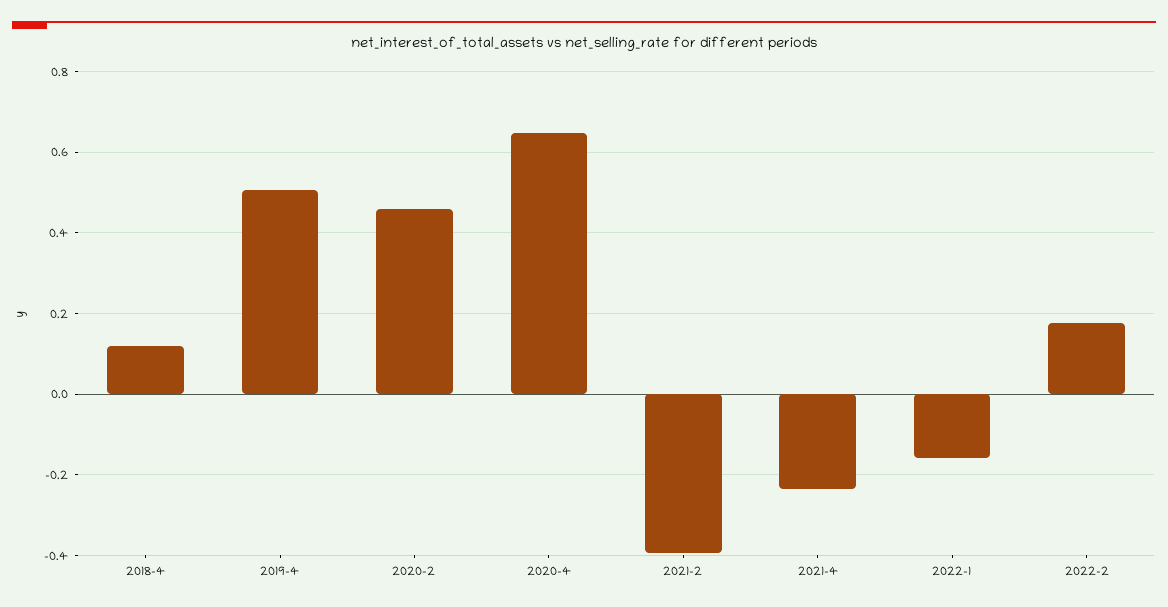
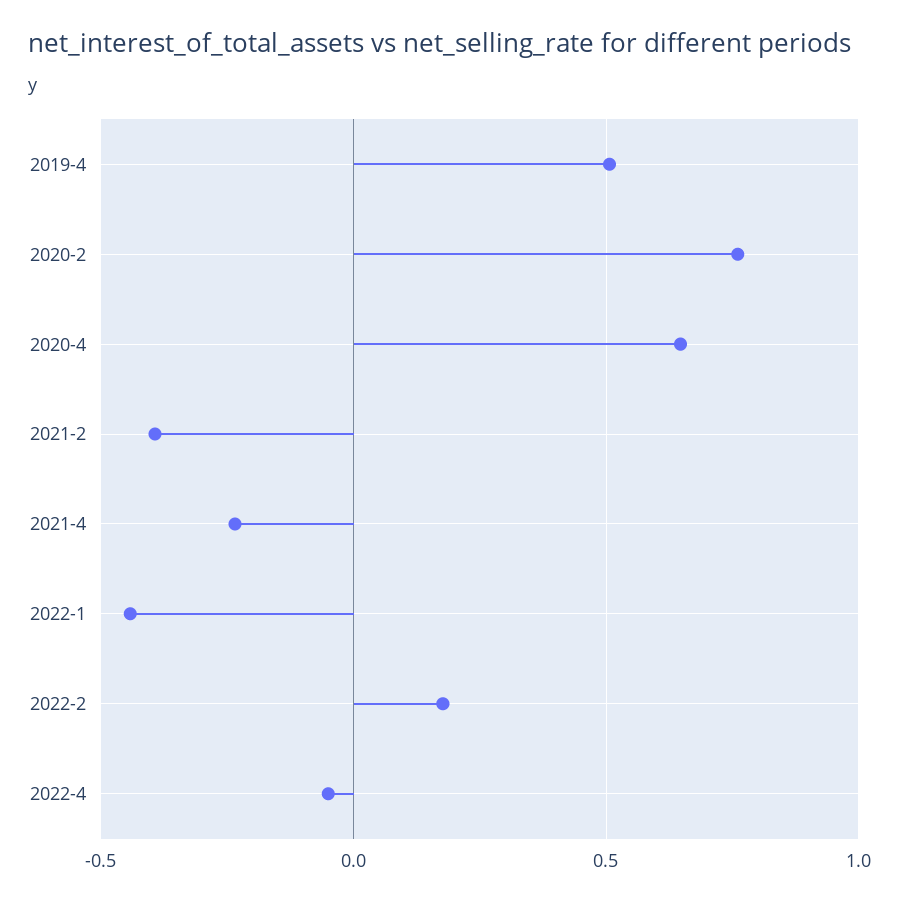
2018-4: 0.12 -> none
2020-2: 0.46 -> 0.75
2022-1: -0.16 -> -0.45
2022-4: none -> -0.05

